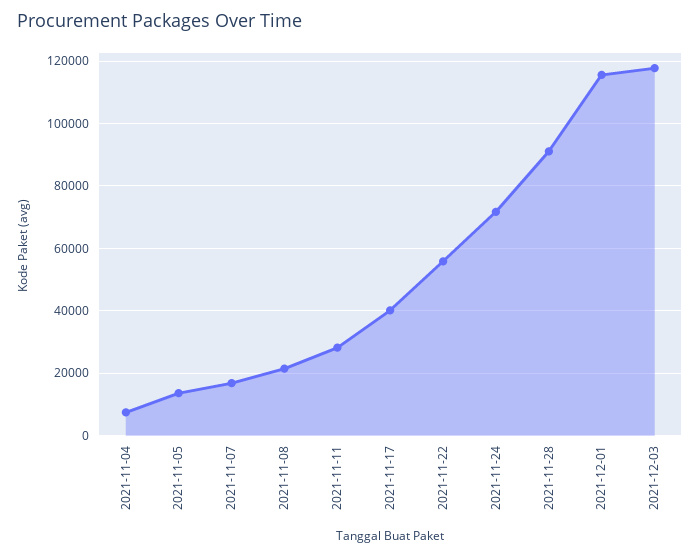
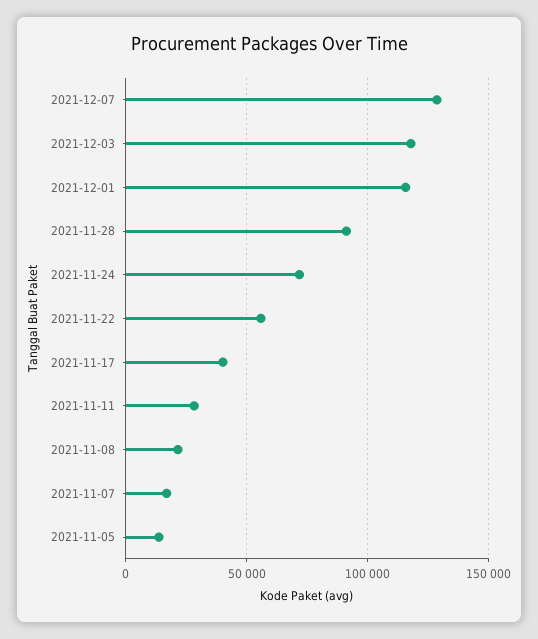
2021-11-04: 8000 -> none
2021-12-07: none -> 130000

